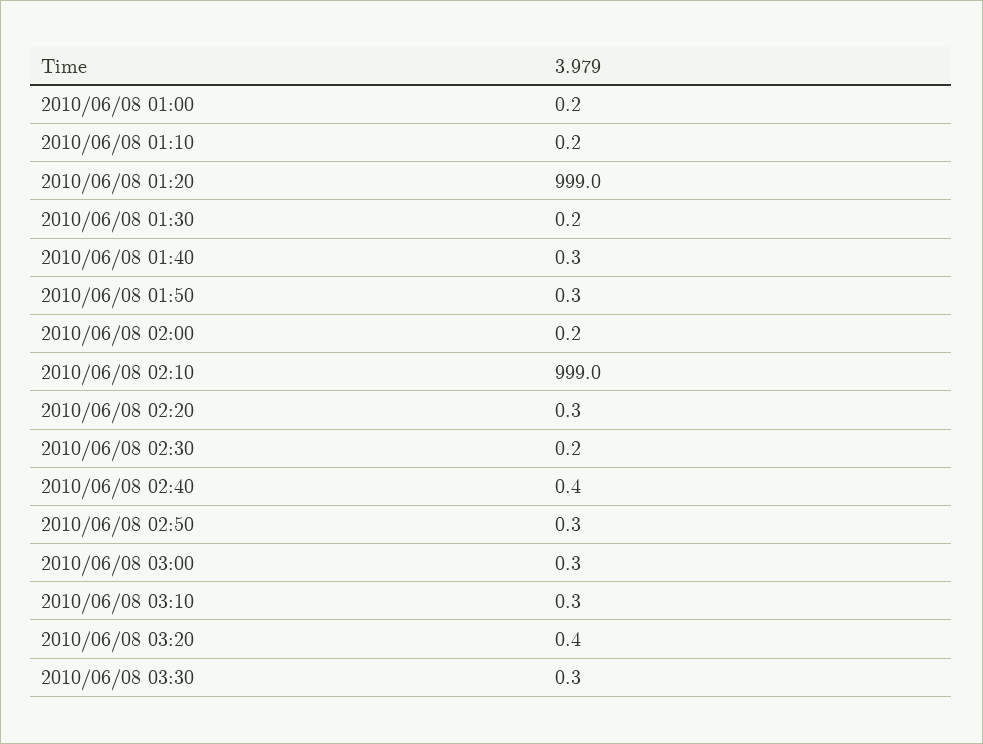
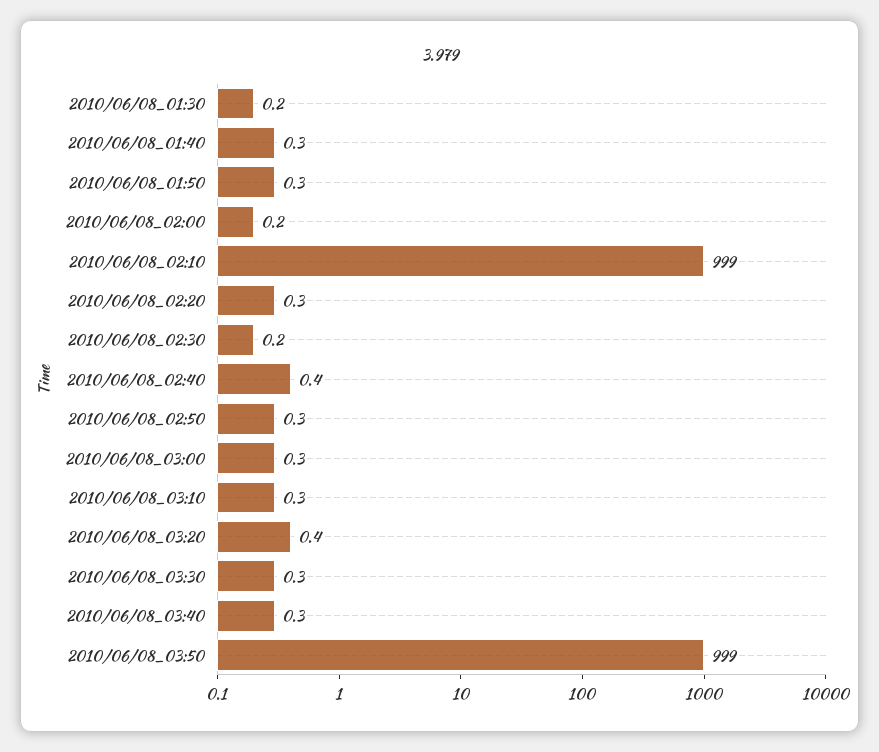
2010/06/08 01:00: 0.2 -> none
2010/06/08 01:10: 0.2 -> none
2010/06/08 01:20: 999 -> none
2010/06/08_03:40: none -> 0.3
2010/06/08_03:50: none -> 999

